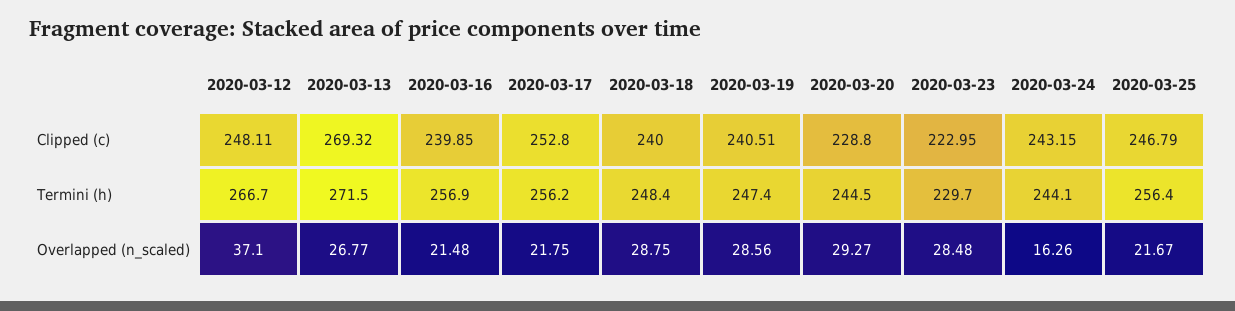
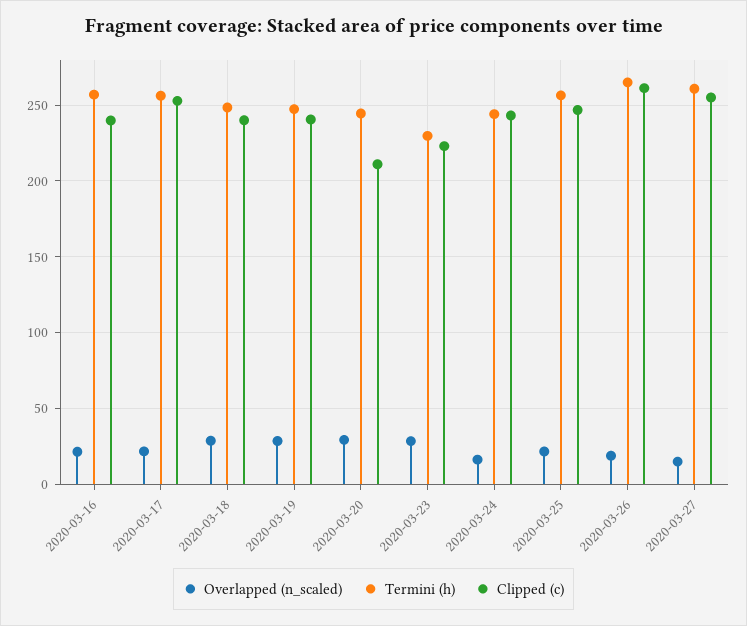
Clipped (c), 2020-03-12: 248.11 -> none
Clipped (c), 2020-03-13: 269.32 -> none
Clipped (c), 2020-03-20: 228.8 -> 210
Termini (h), 2020-03-12: 266.7 -> none
Termini (h), 2020-03-13: 271.5 -> none
Overlapped (n_scaled), 2020-03-12: 37.1 -> none
Overlapped (n_scaled), 2020-03-13: 26.77 -> none
Overlapped (n_scaled), 2020-03-26: none -> 20
Termini (h), 2020-03-26: none -> 265
Clipped (c), 2020-03-26: none -> 260
Overlapped (n_scaled), 2020-03-27: none -> 15
Termini (h), 2020-03-27: none -> 260
Clipped (c), 2020-03-27: none -> 255

